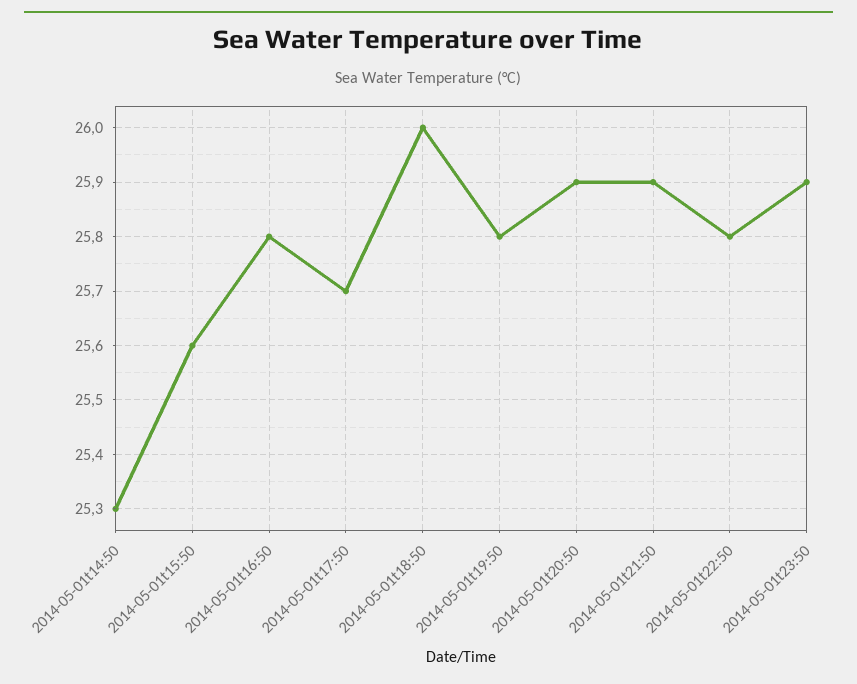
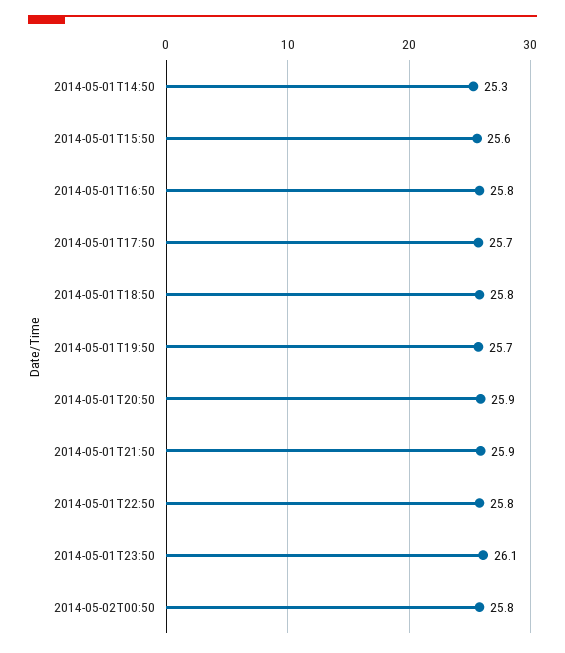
2014-05-01t18:50: 26 -> 25.8
2014-05-01t19:50: 25.8 -> 25.7
2014-05-01t23:50: 25.9 -> 26.1
2014-05-02T00:50: none -> 25.8

